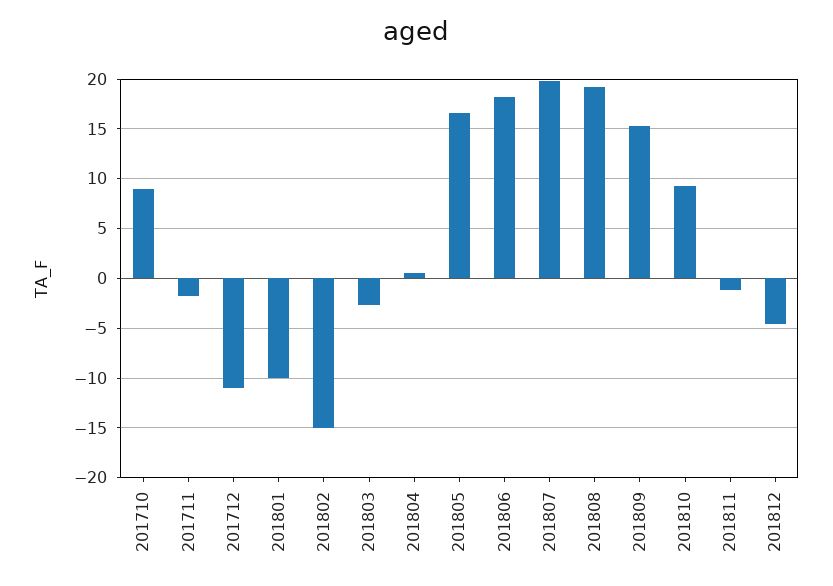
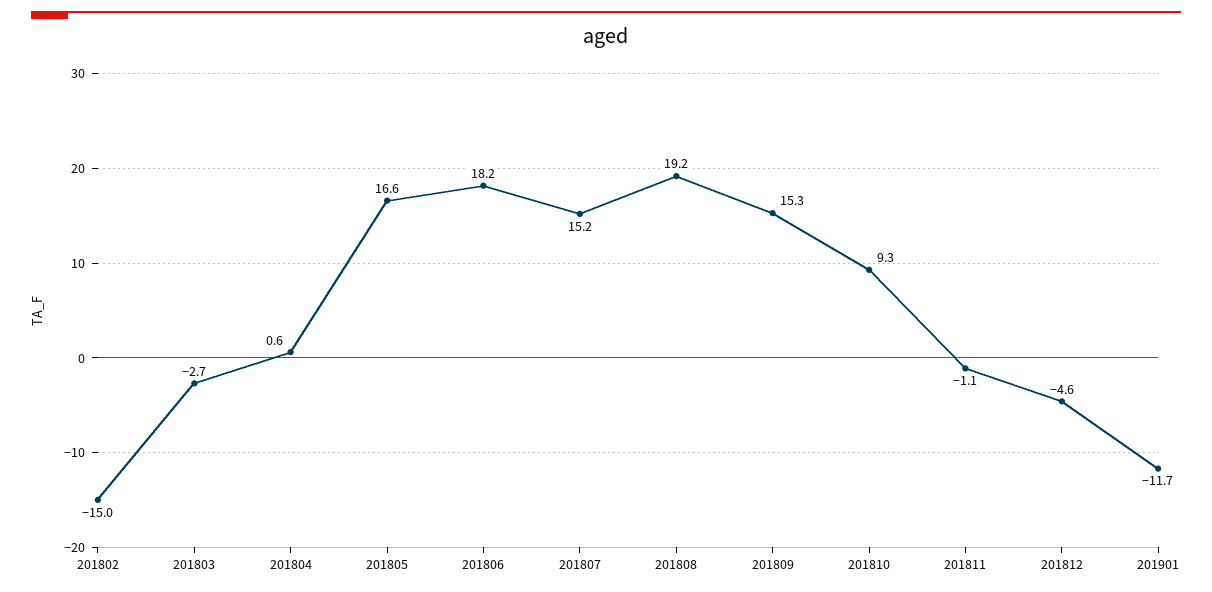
201710: 9 -> none
201711: -2 -> none
201712: -11 -> none
201801: -10 -> none
201807: 20 -> 15.2
201901: none -> -11.7

